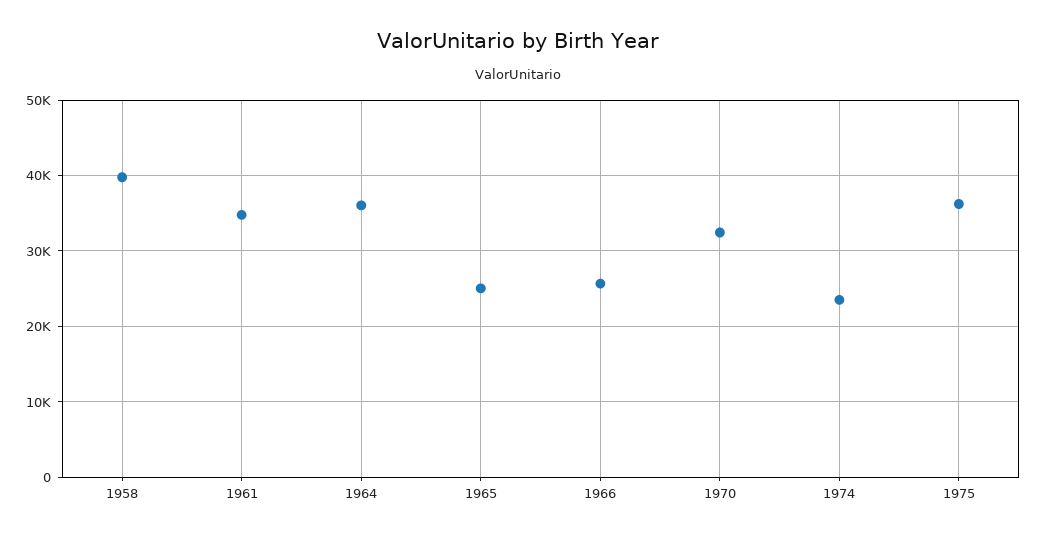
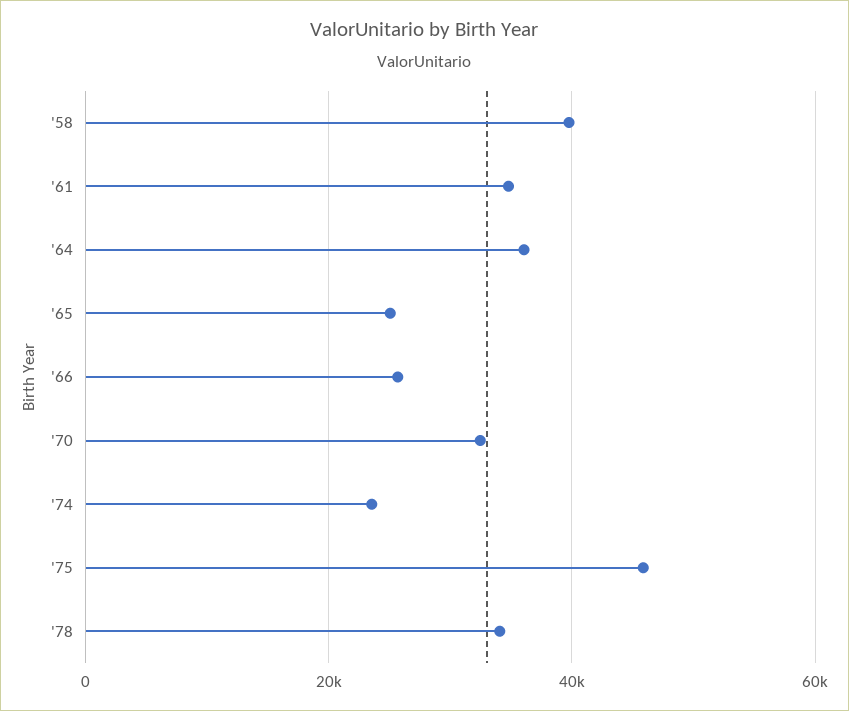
1975: 36000 -> 46000
'78: none -> 34000

